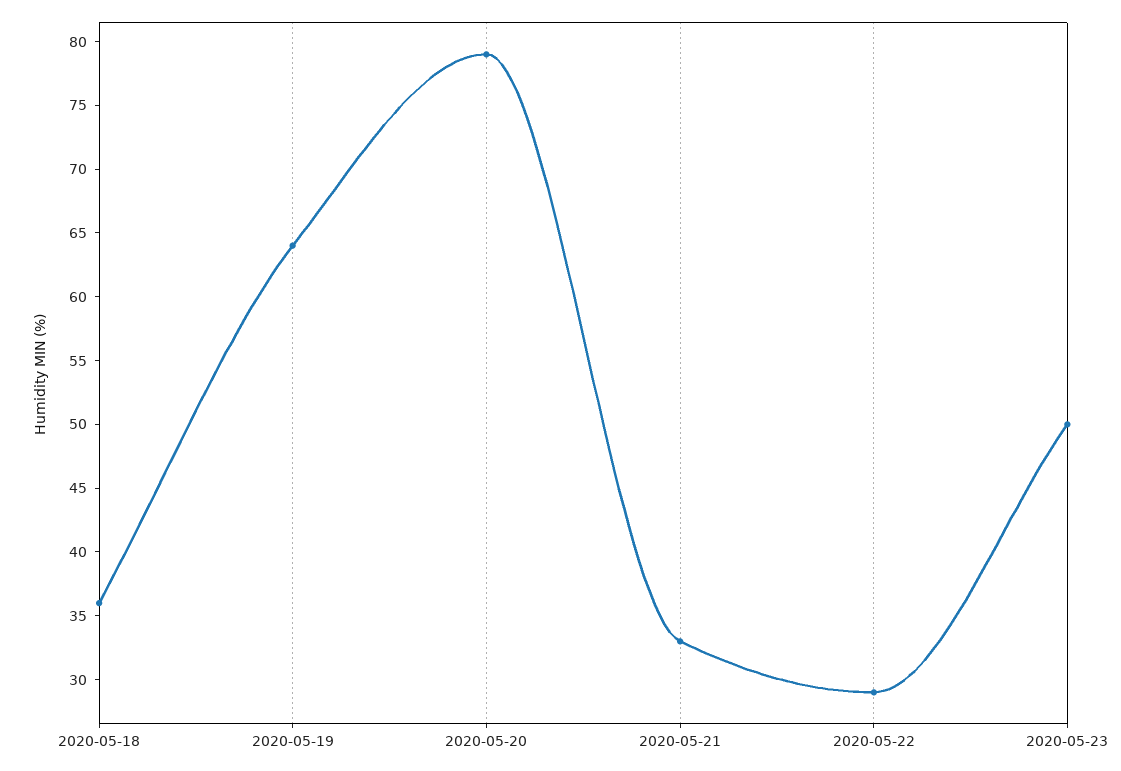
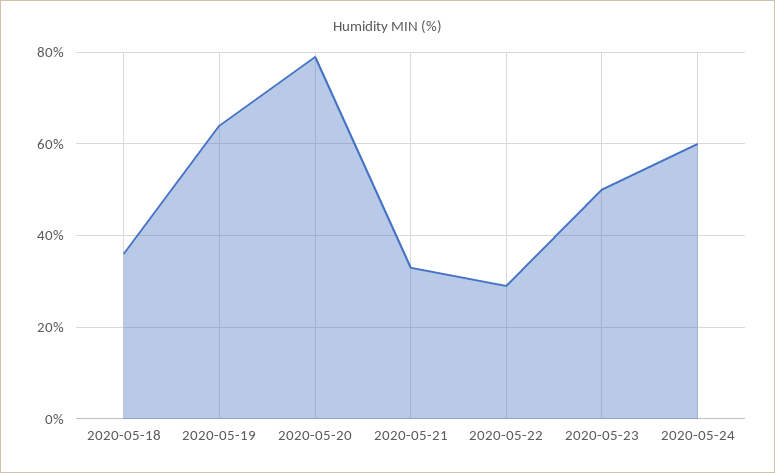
2020-05-24: none -> 60

